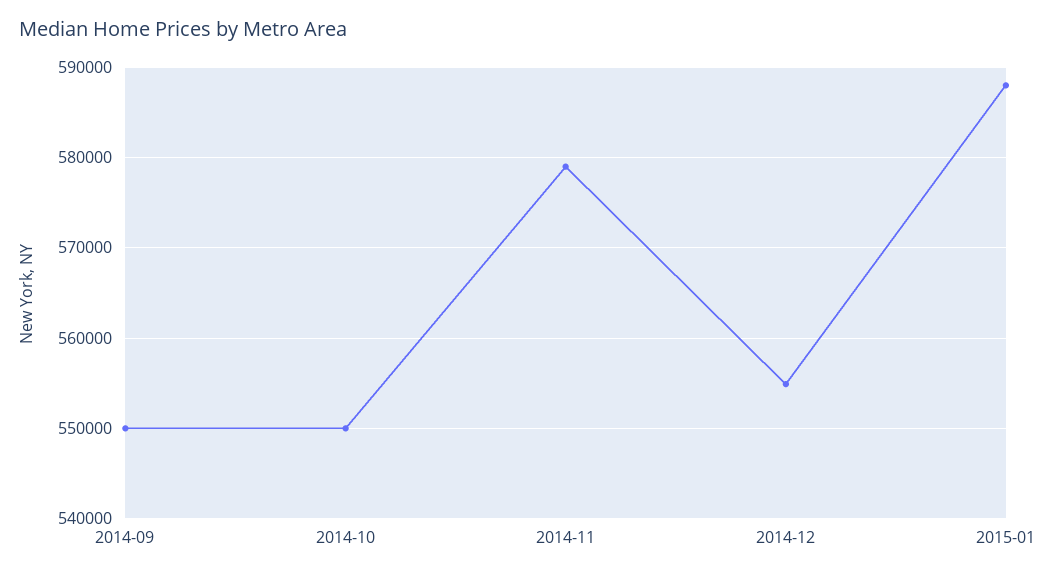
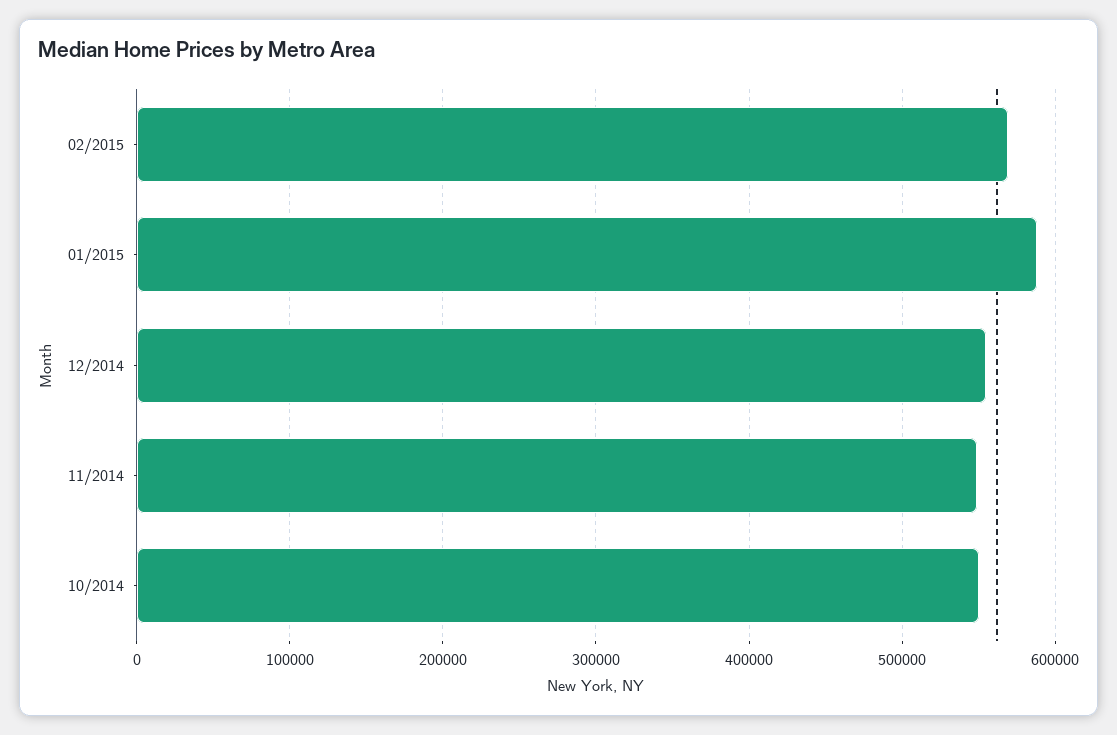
2014-09: 550000 -> none
2014-11: 579000 -> 550000
02/2015: none -> 570000

